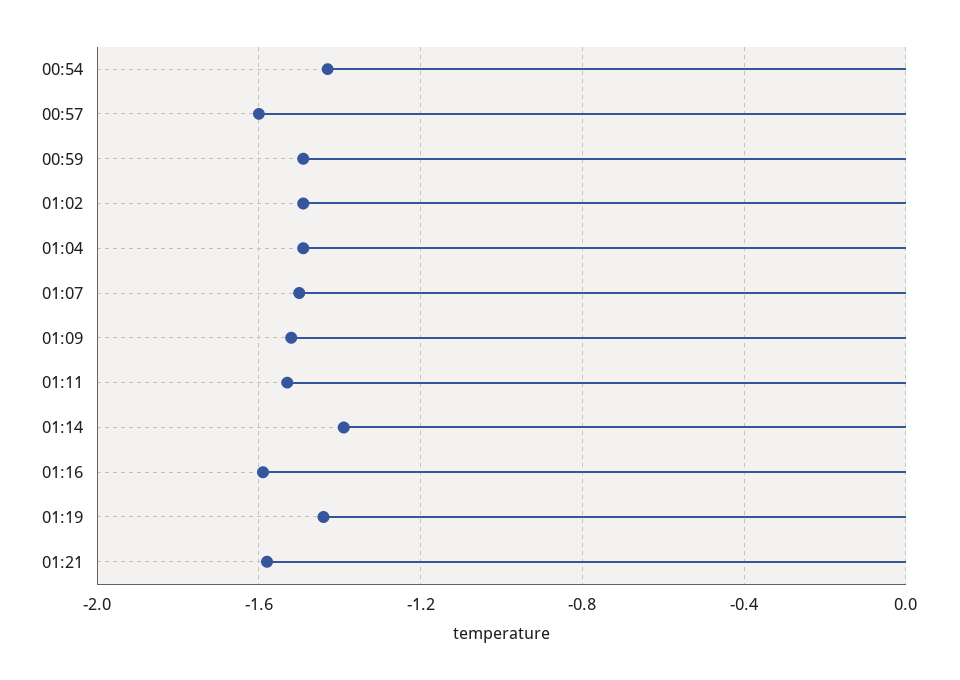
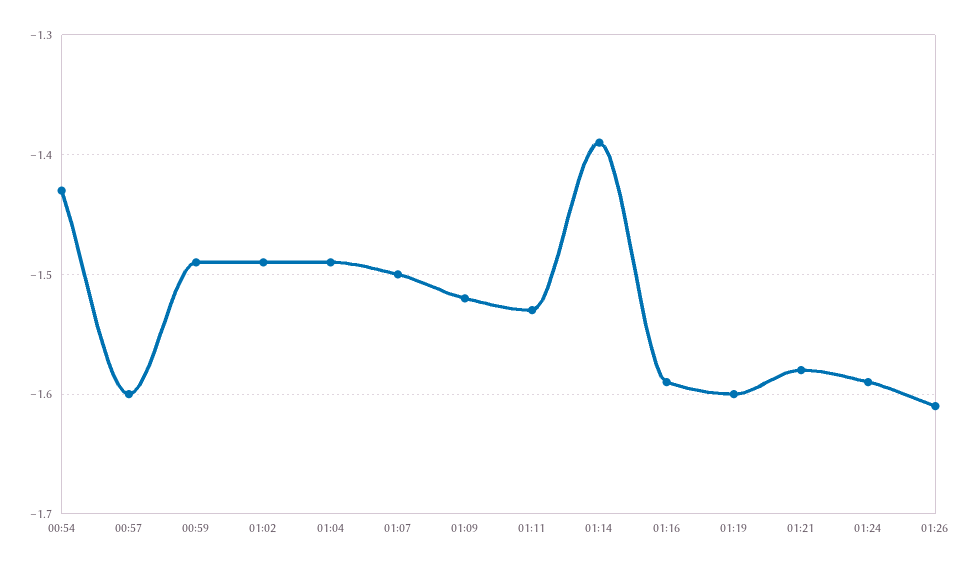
01:19: -1.45 -> -1.6
01:24: none -> -1.59
01:26: none -> -1.61

